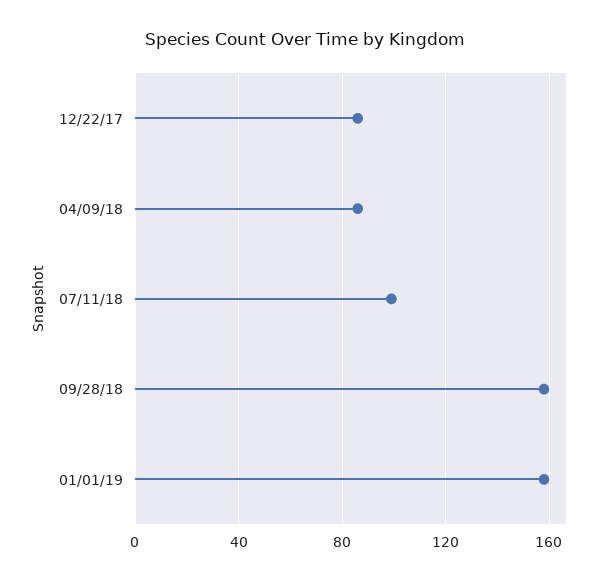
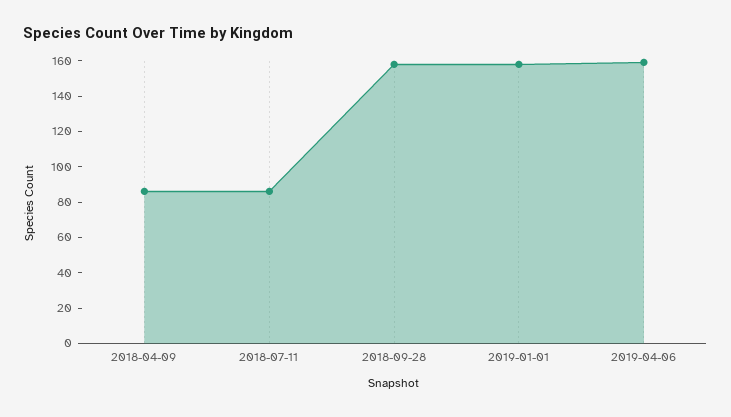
12/22/17: 85 -> none
07/11/18: 100 -> 85
2019-04-06: none -> 160

